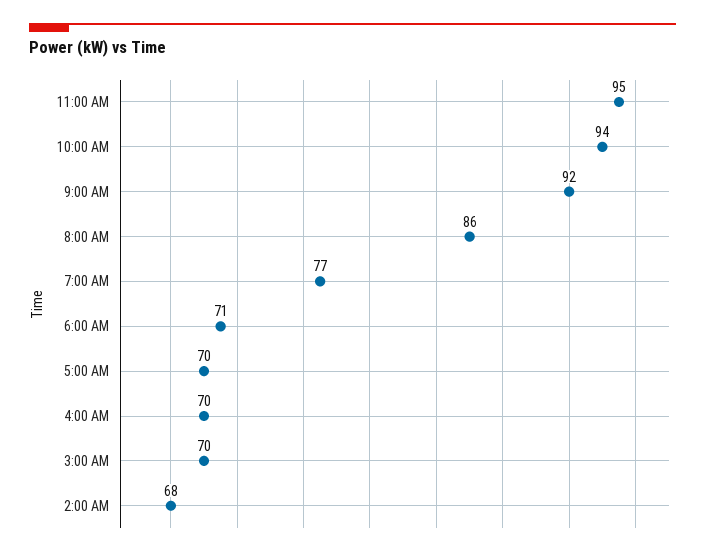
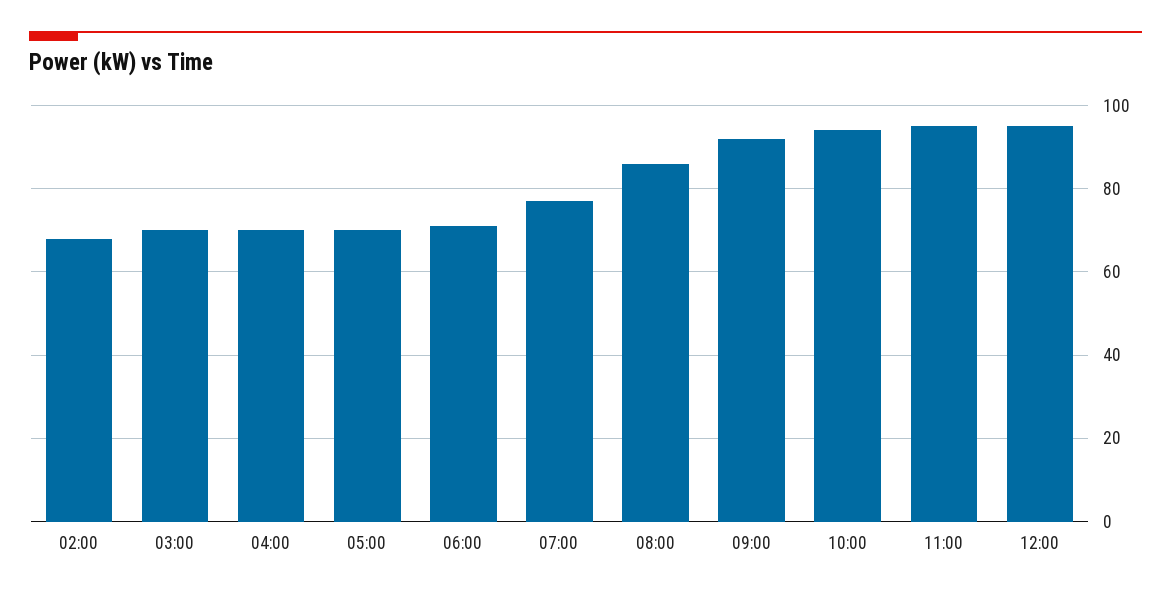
12:00: none -> 95

